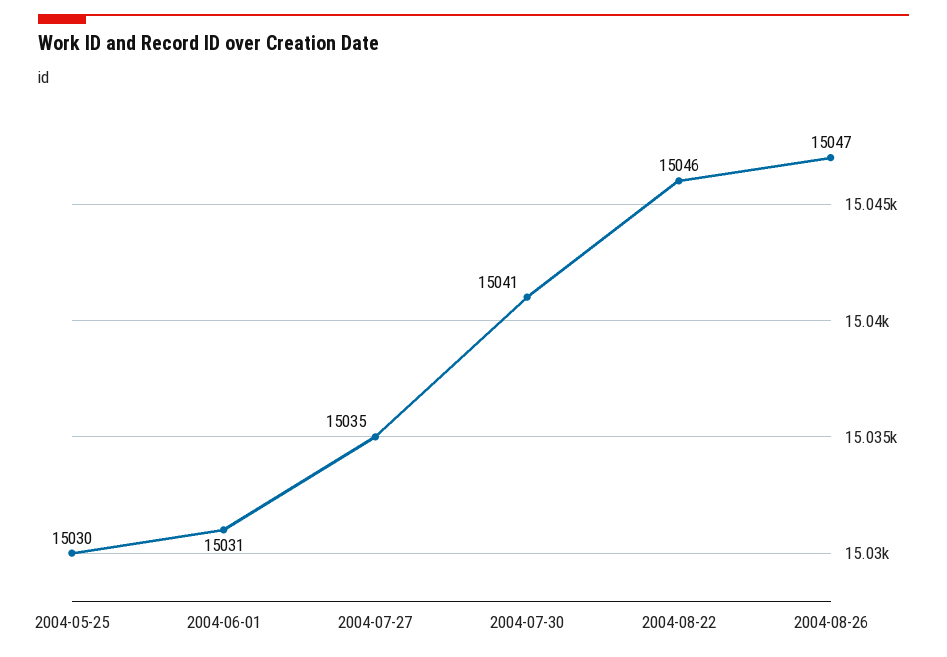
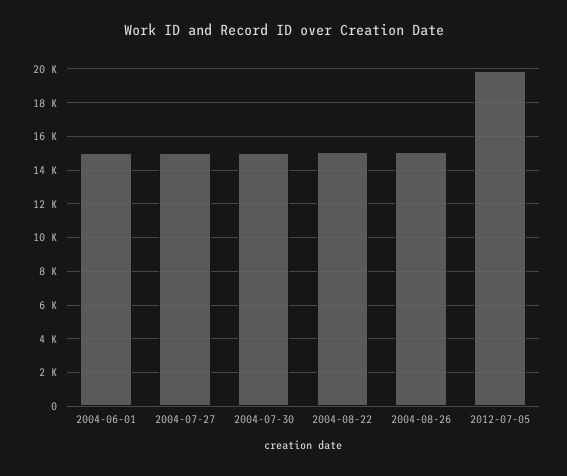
2004-05-25: 15030 -> none
2012-07-05: none -> 20000

